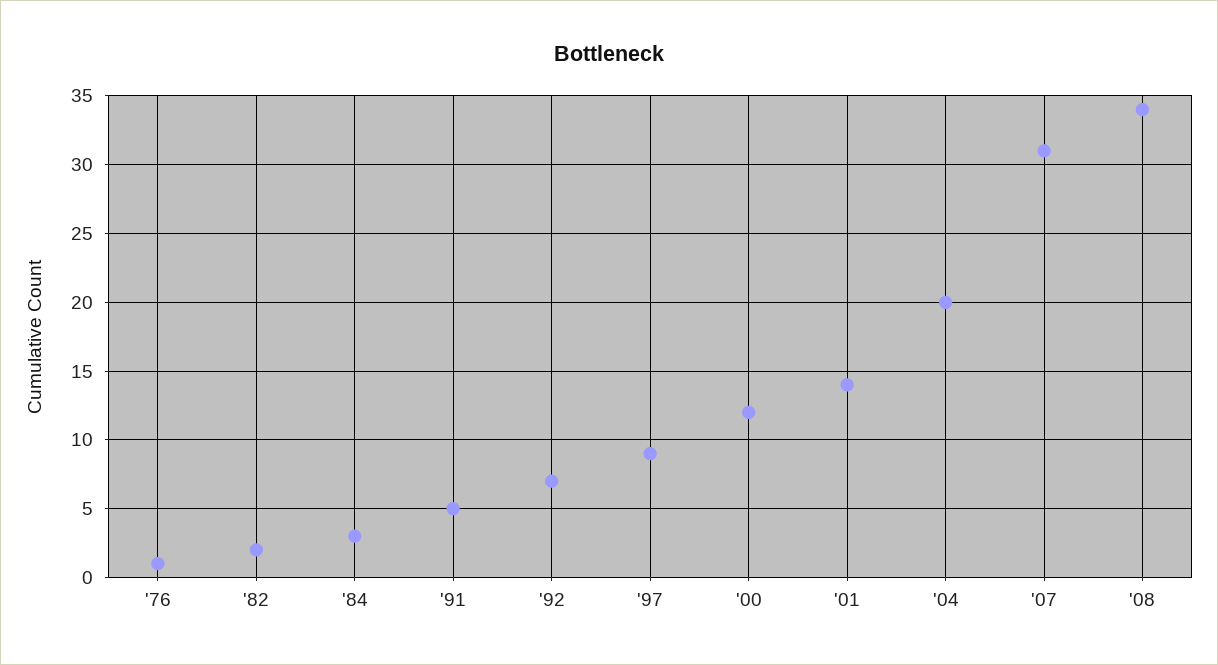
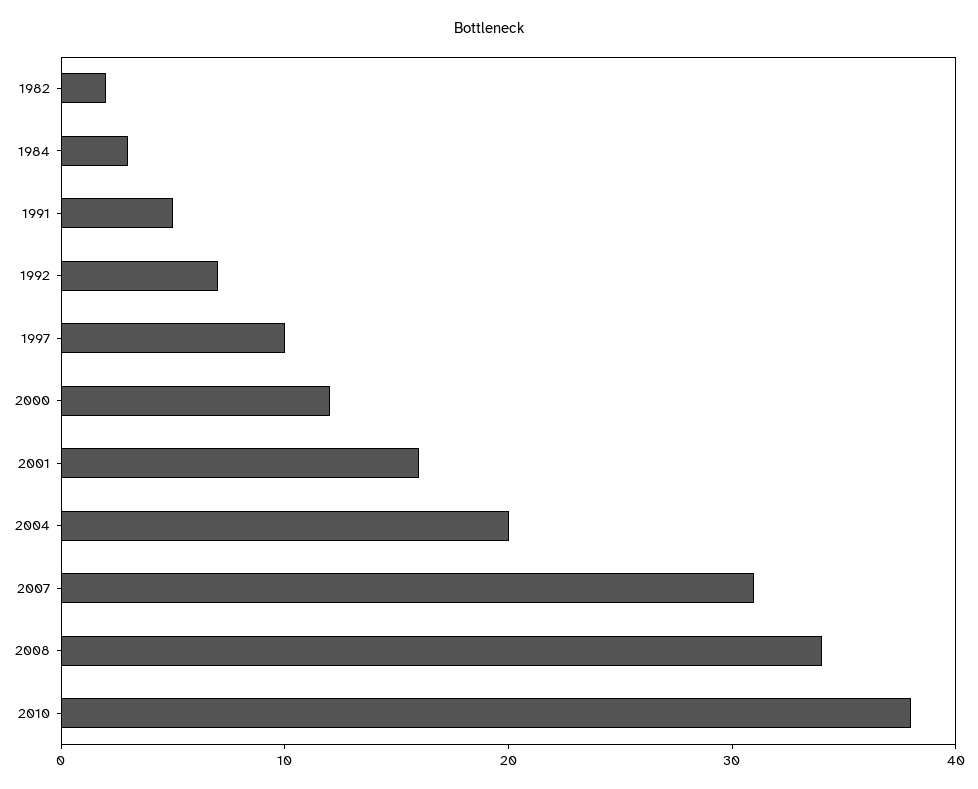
'76: 1 -> none
'97: 9 -> 10
'01: 14 -> 16
2010: none -> 38

